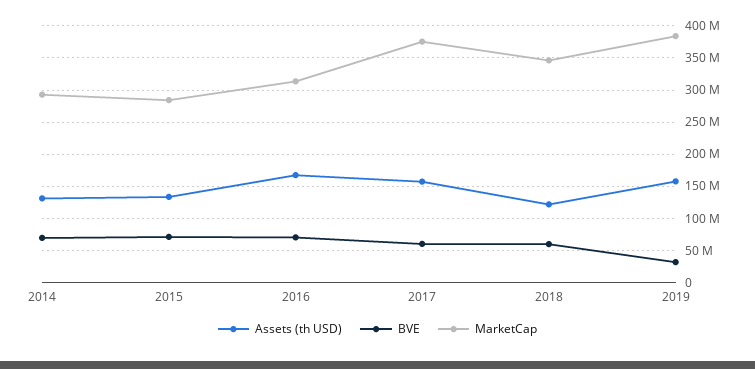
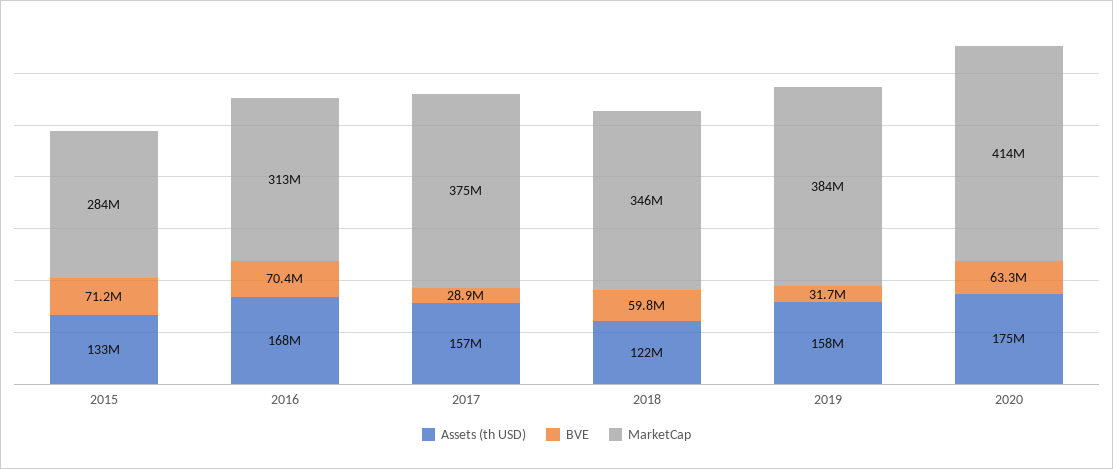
Assets (th USD), 2014: 130000000 -> none
BVE, 2014: 70000000 -> none
MarketCap, 2014: 290000000 -> none
BVE, 2017: 60000000 -> 28900000
Assets (th USD), 2020: none -> 175000000
BVE, 2020: none -> 63300000
MarketCap, 2020: none -> 414000000

